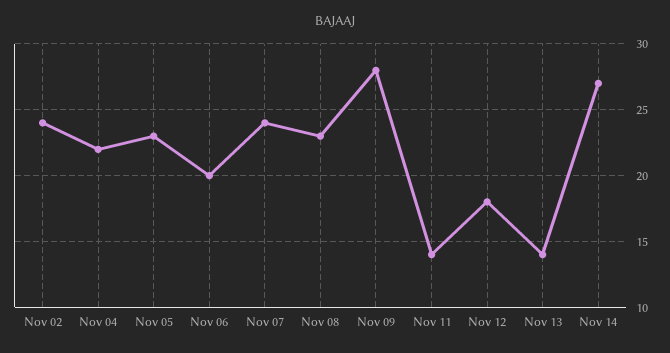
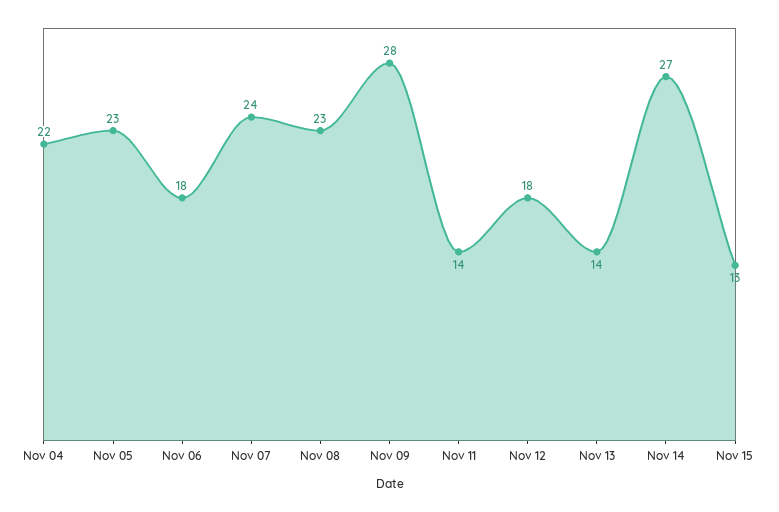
Nov 02: 24 -> none
Nov 06: 20 -> 18
Nov 15: none -> 13

